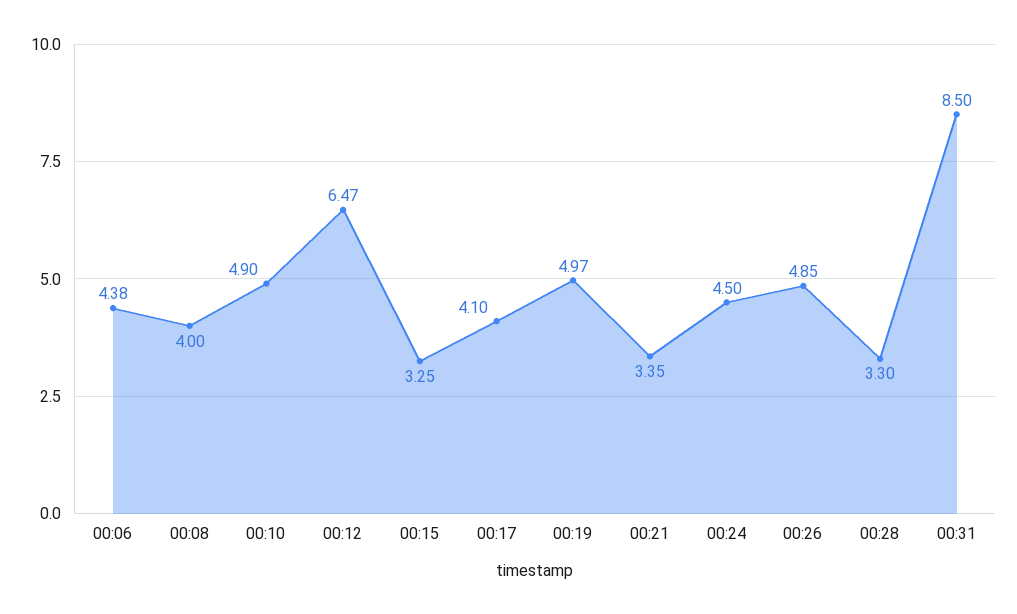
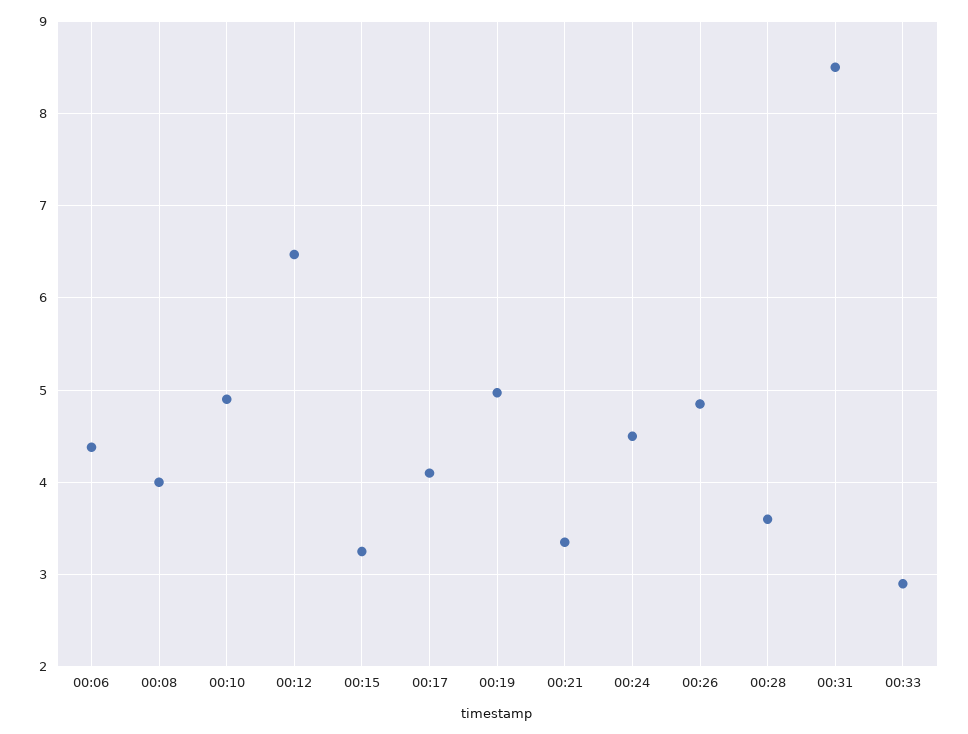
00:28: 3.3 -> 3.6
00:33: none -> 2.9

